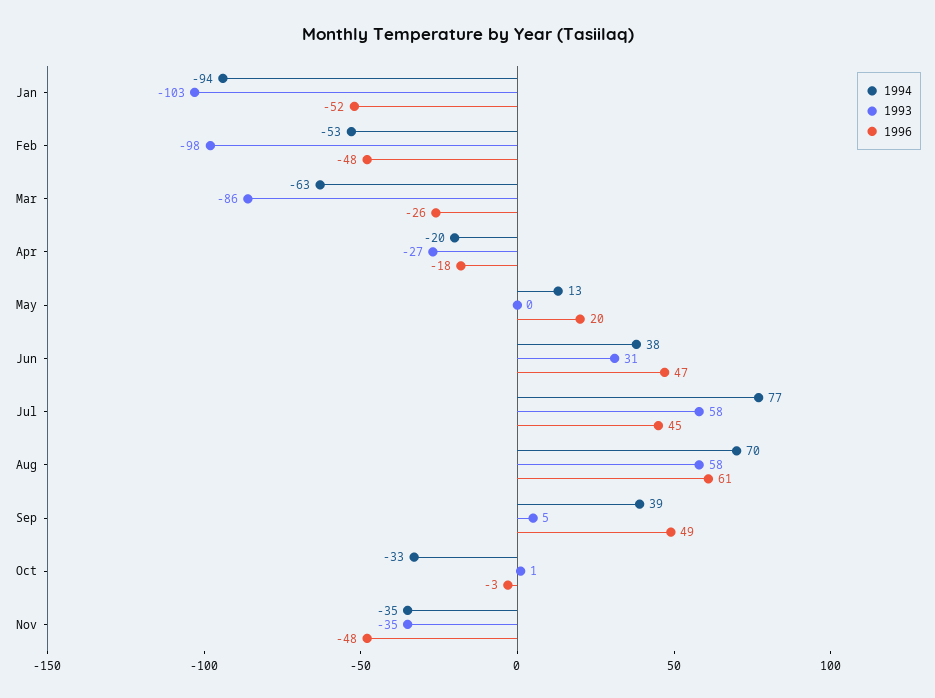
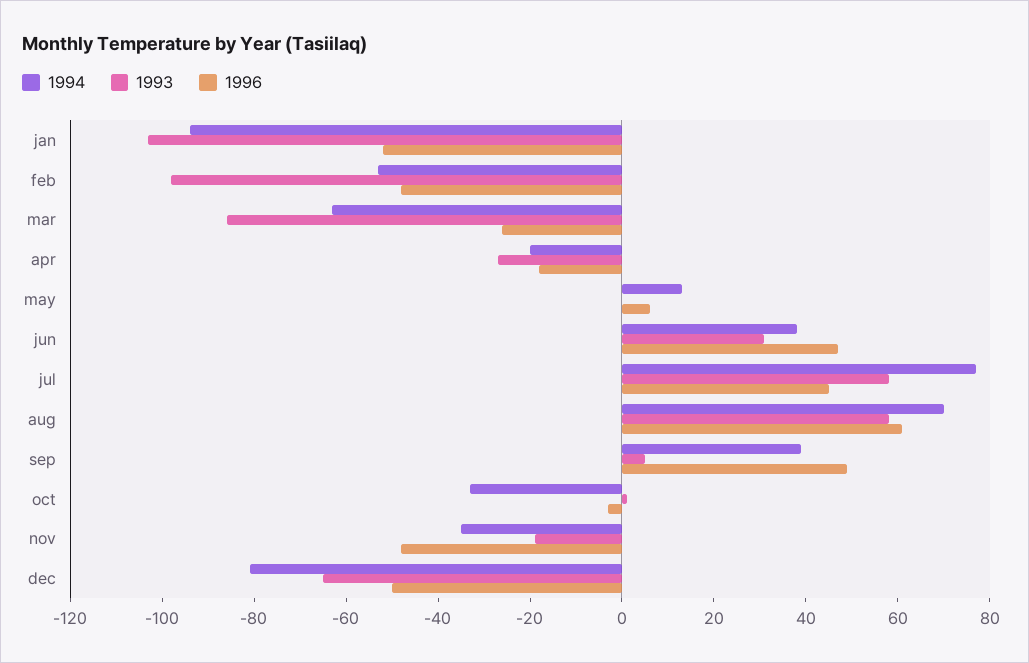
1996, May: 20 -> 5
1993, Nov: -35 -> -20
1994, dec: none -> -80
1993, dec: none -> -65
1996, dec: none -> -50

